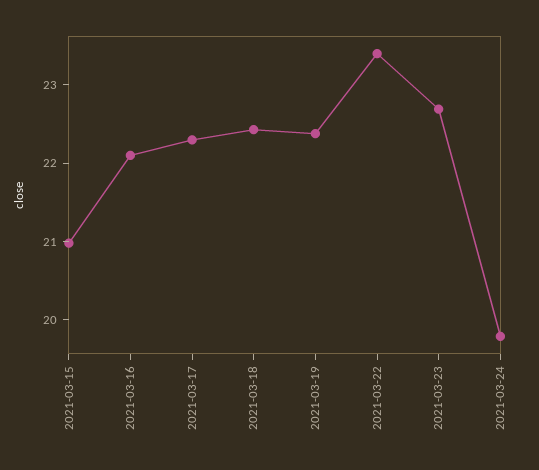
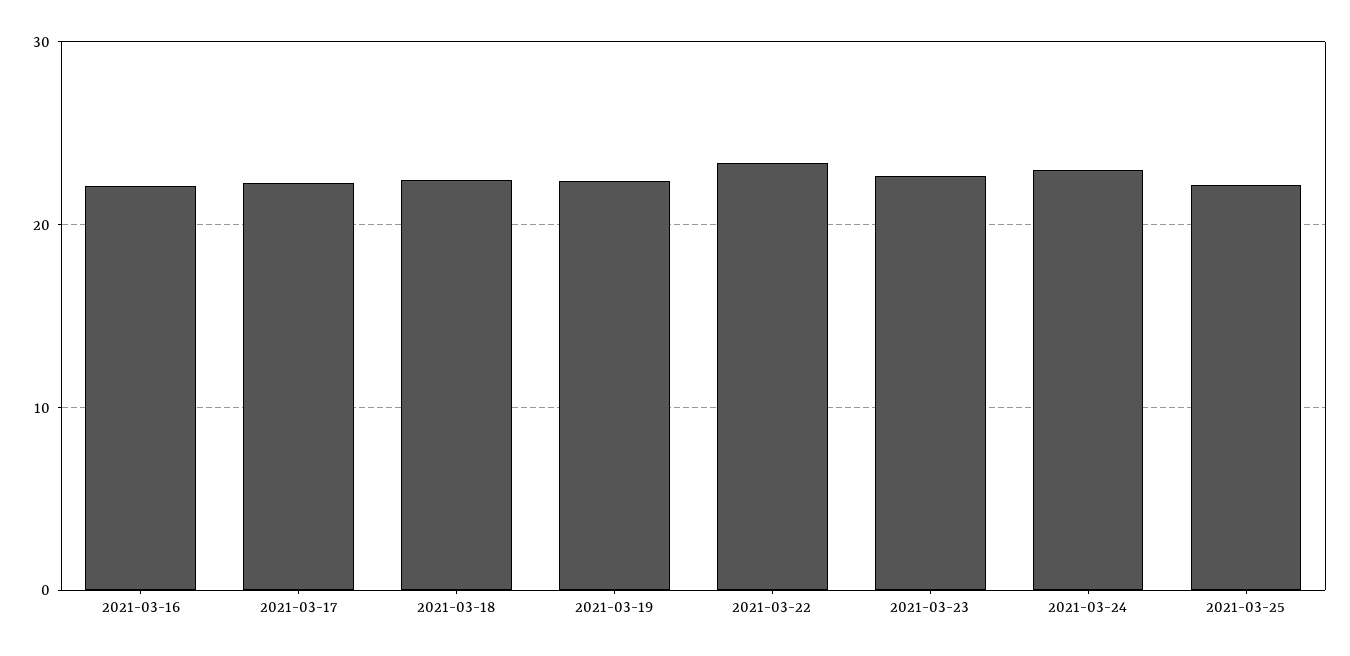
2021-03-15: 21 -> none
2021-03-24: 19.8 -> 23
2021-03-25: none -> 22

